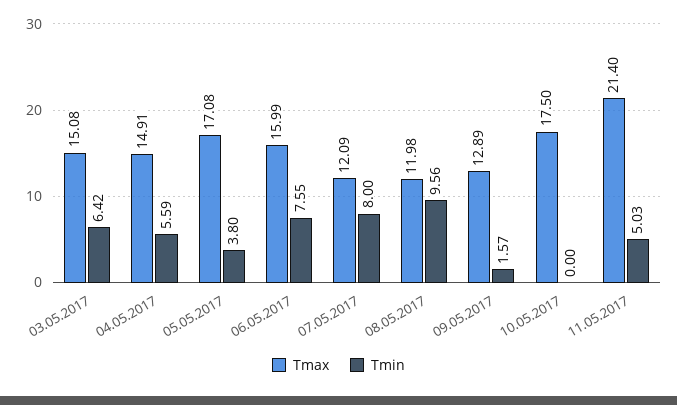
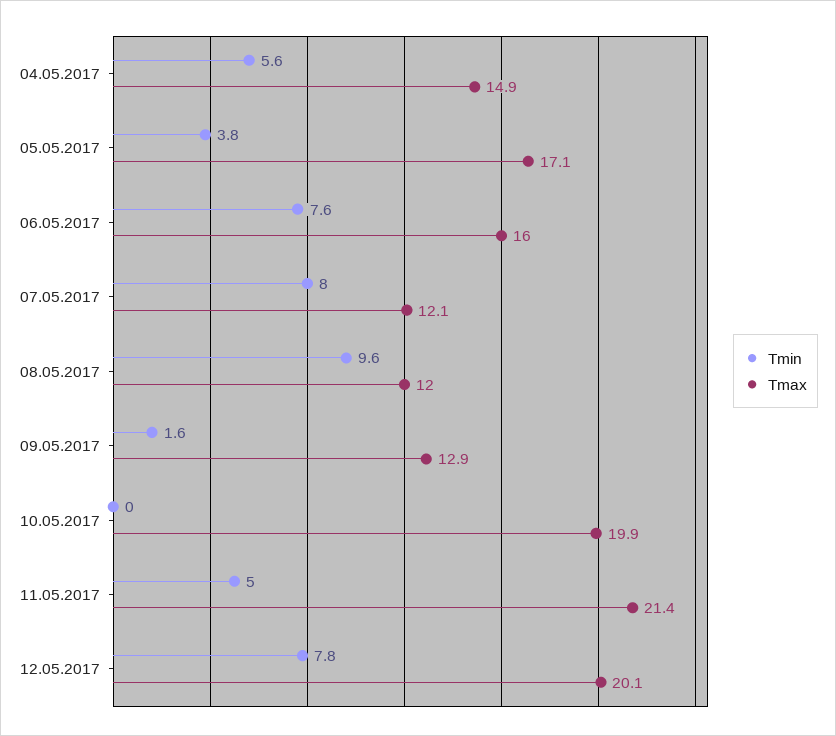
Tmax, 03.05.2017: 15.08 -> none
Tmin, 03.05.2017: 6.42 -> none
Tmax, 10.05.2017: 17.5 -> 19.9
Tmin, 12.05.2017: none -> 7.8
Tmax, 12.05.2017: none -> 20.1

